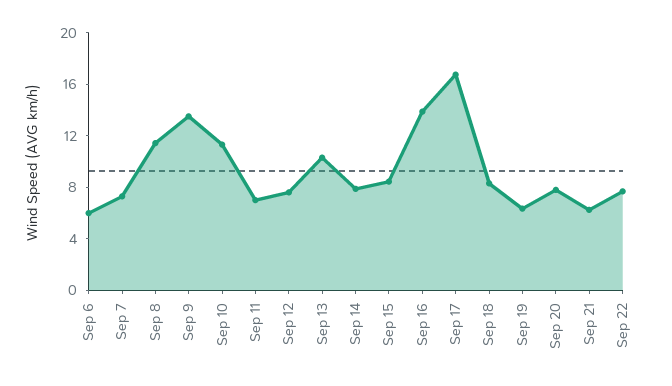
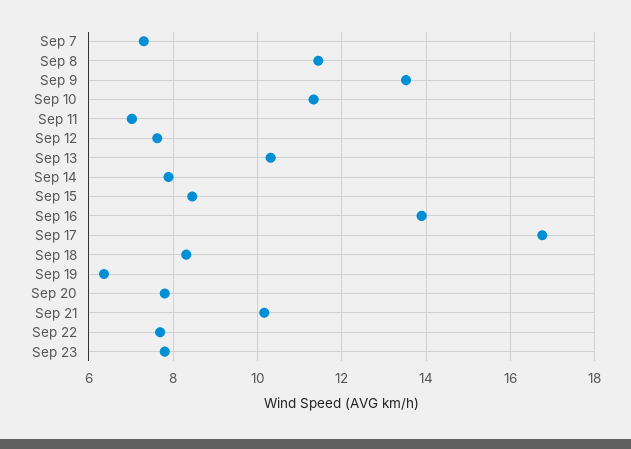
Sep 6: 6 -> none
Sep 21: 6 -> 10.2
Sep 23: none -> 7.8

